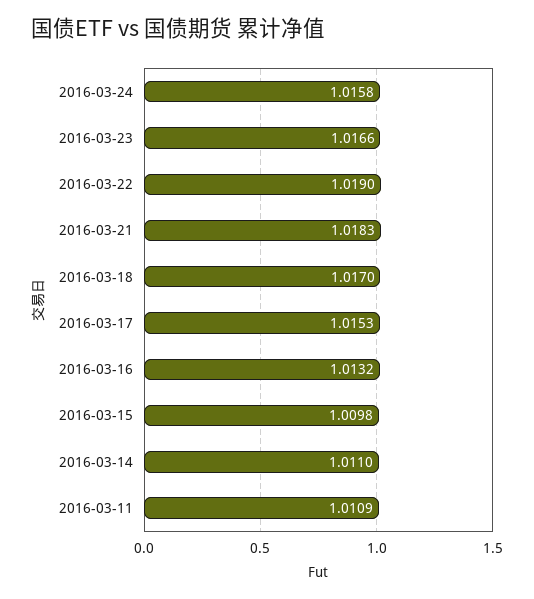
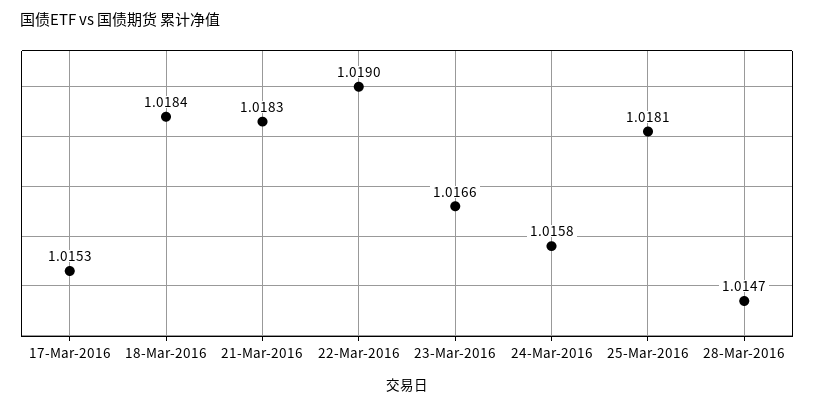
2016-03-18: 1.017 -> 1.0184
2016-03-16: 1.0132 -> none
2016-03-15: 1.0098 -> none
2016-03-14: 1.011 -> none
2016-03-11: 1.0109 -> none
25-Mar-2016: none -> 1.0181
28-Mar-2016: none -> 1.0147

